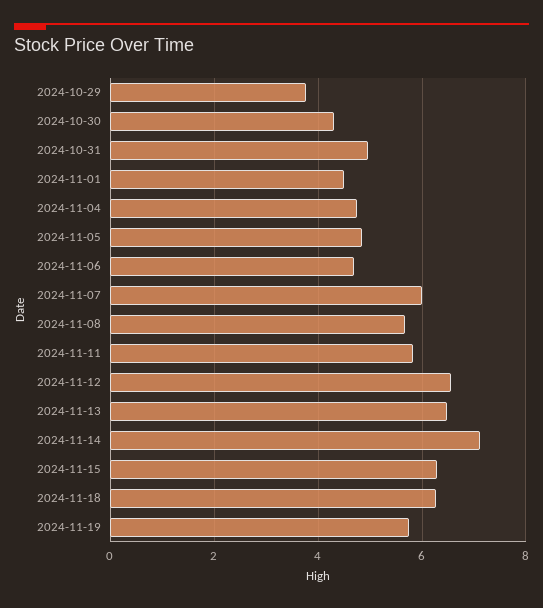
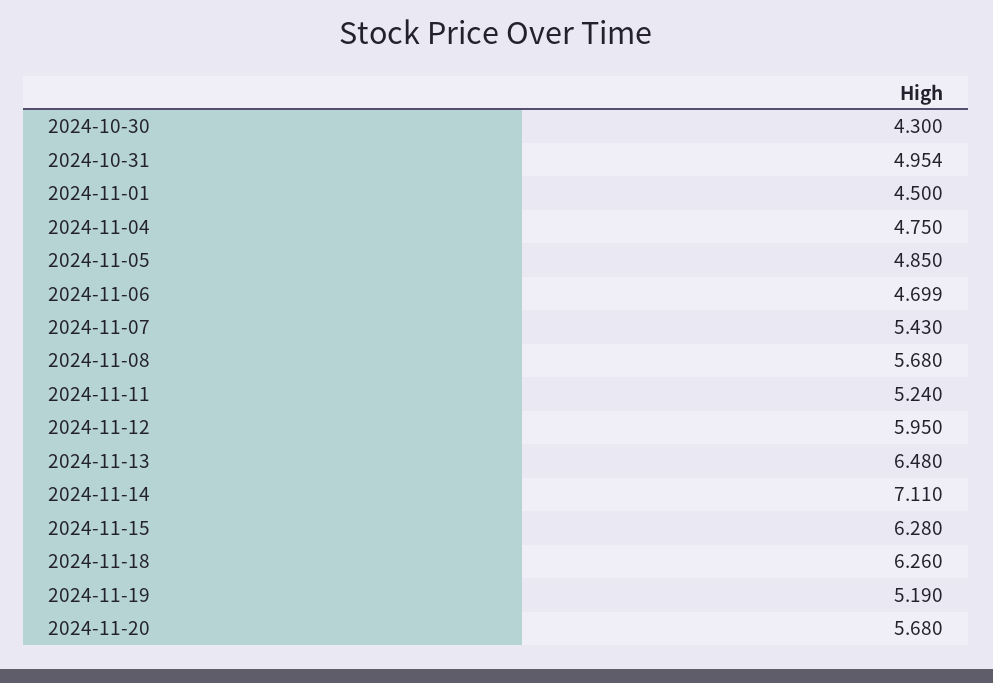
2024-10-29: 3.8 -> none
2024-11-07: 6 -> 5.43
2024-11-11: 5.8 -> 5.24
2024-11-12: 6.6 -> 5.95
2024-11-19: 5.8 -> 5.19
2024-11-20: none -> 5.68

